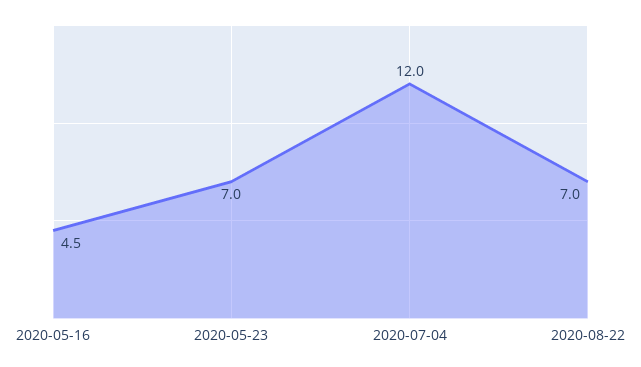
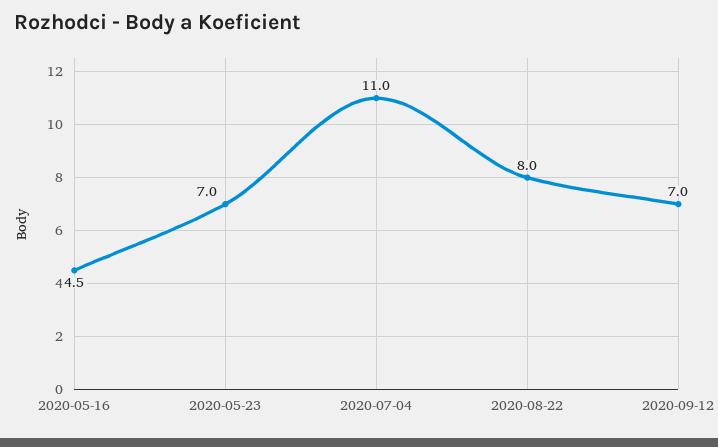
2020-07-04: 12 -> 11
2020-08-22: 7 -> 8
2020-09-12: none -> 7

